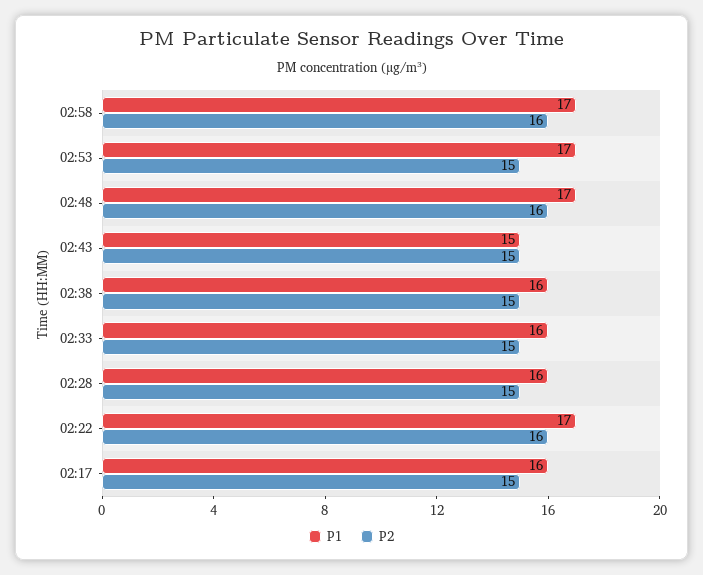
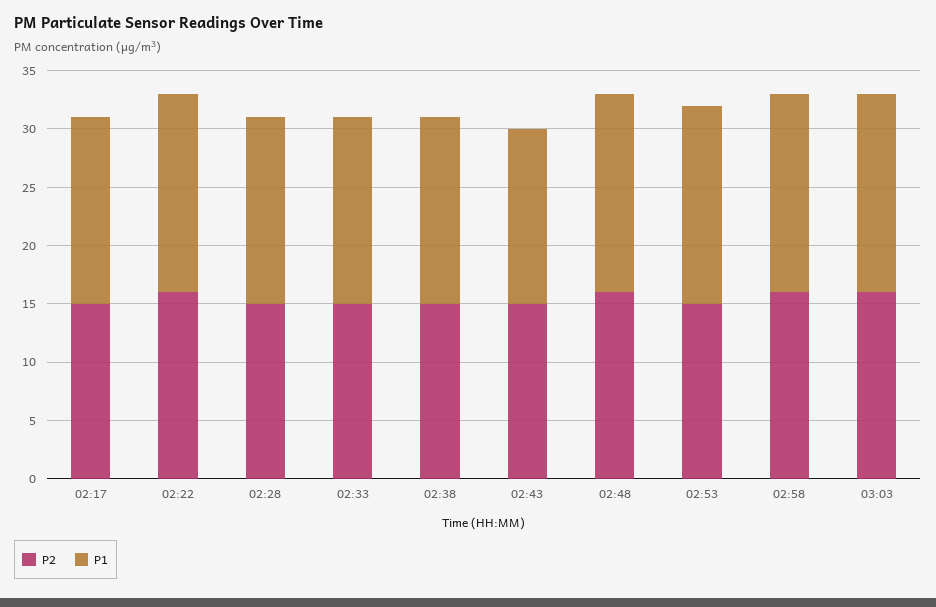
P2, 03:03: none -> 16
P1, 03:03: none -> 17

